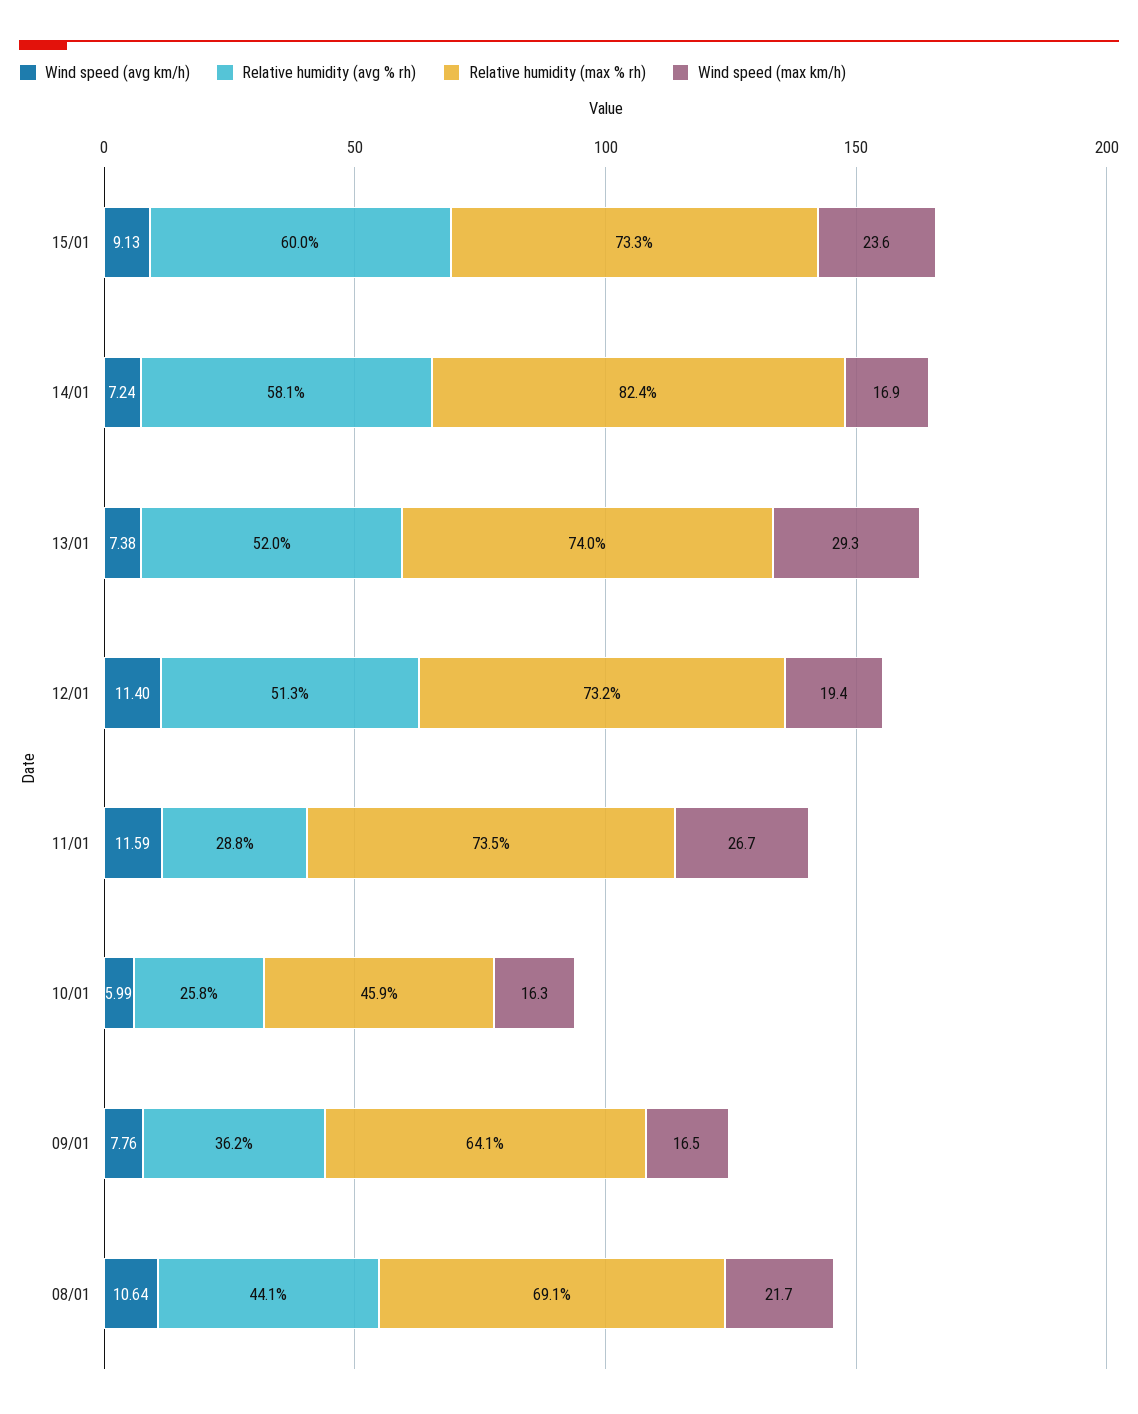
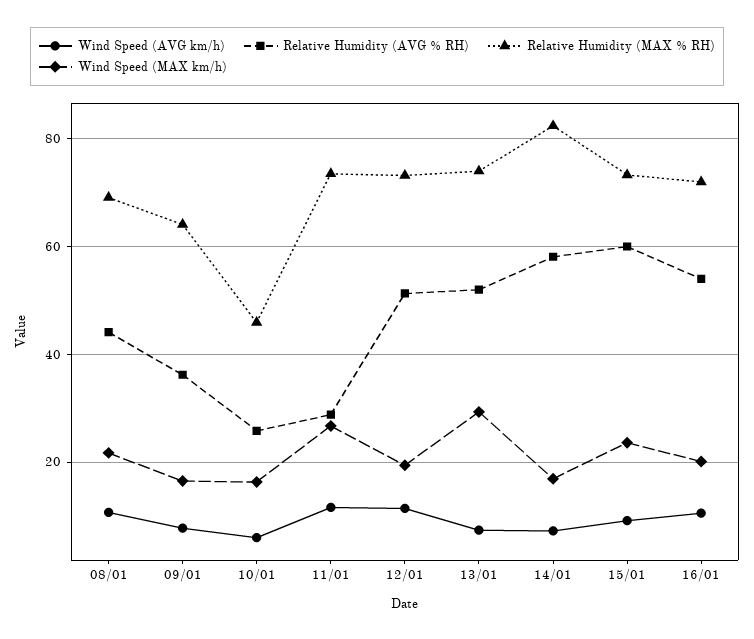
Wind speed (avg km/h), 16/01: none -> 10
Relative humidity (avg % rh), 16/01: none -> 54
Relative humidity (max % rh), 16/01: none -> 72
Wind speed (max km/h), 16/01: none -> 20

